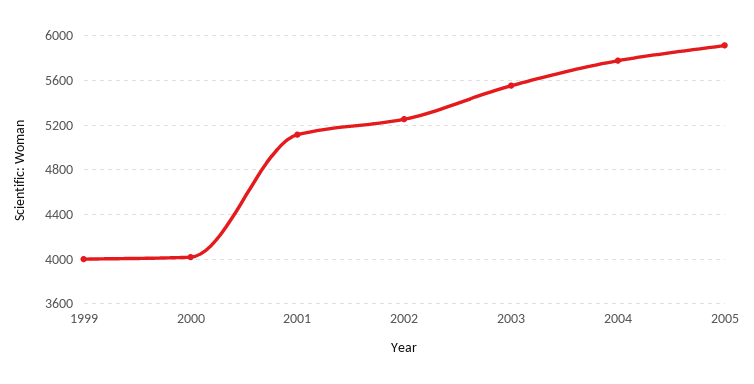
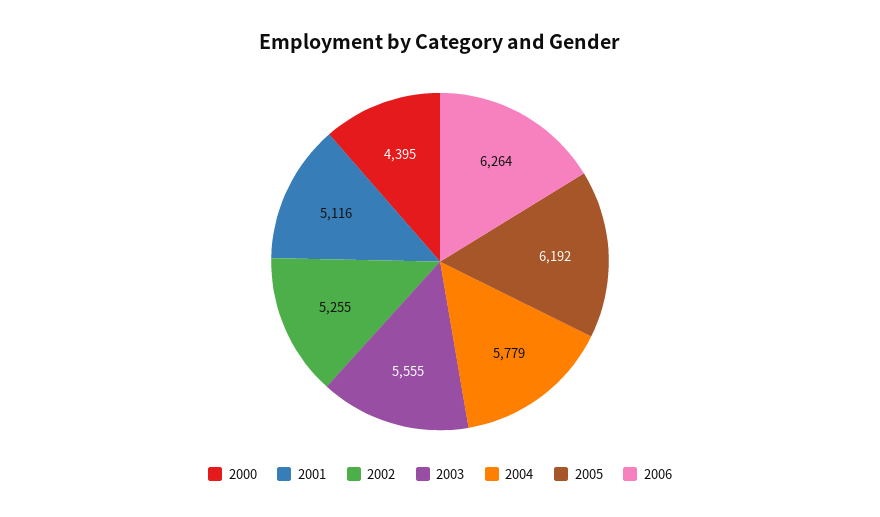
1999: 4000 -> none
2000: 4000 -> 4395
2005: 5900 -> 6192
2006: none -> 6264

